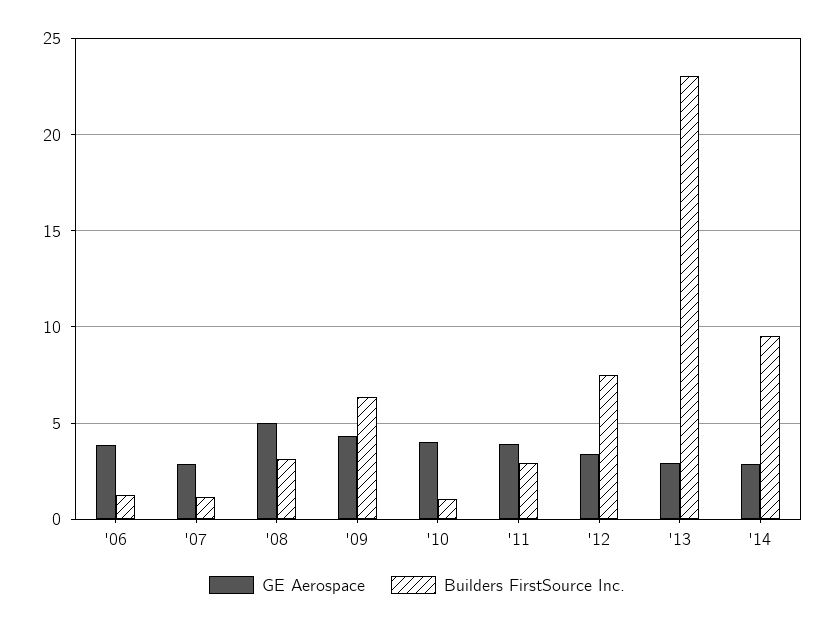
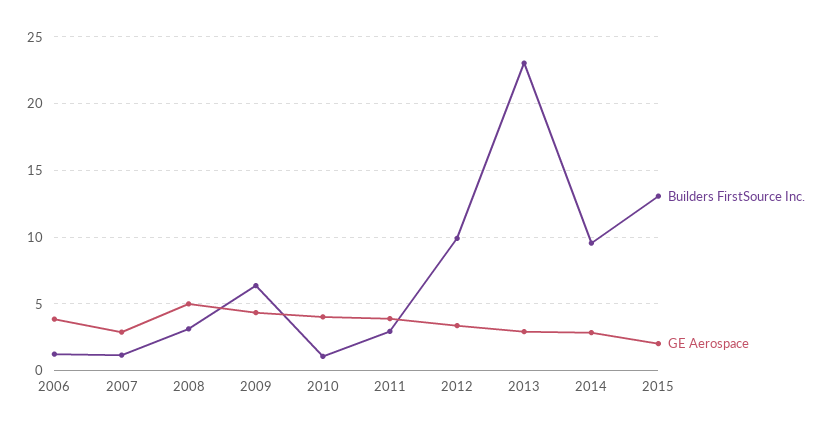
Builders FirstSource Inc., '12: 7.5 -> 10
Builders FirstSource Inc., 2015: none -> 13
GE Aerospace, 2015: none -> 2

